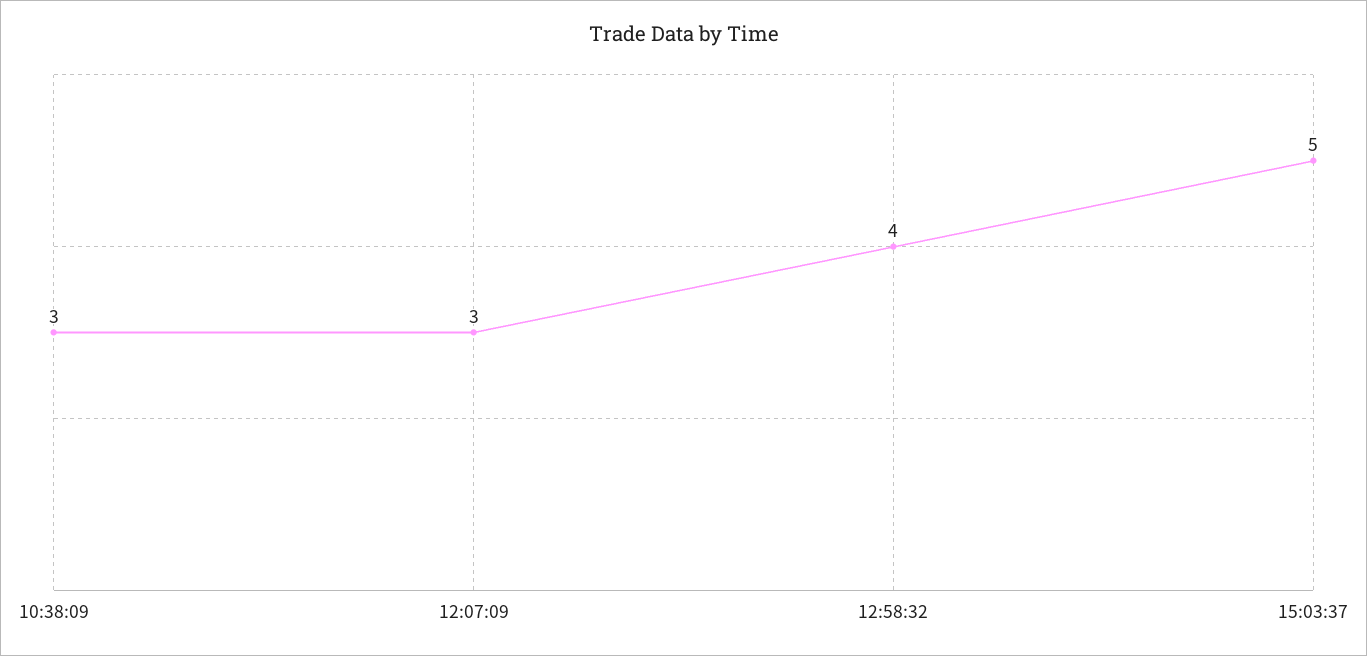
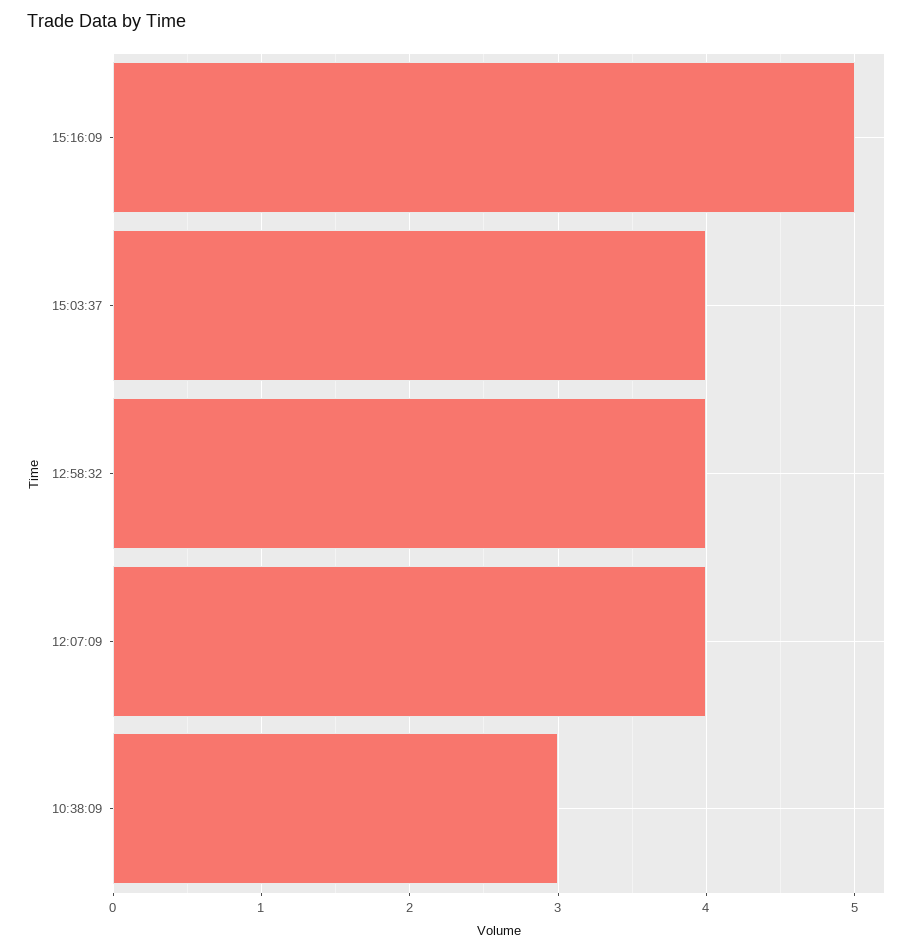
12:07:09: 3 -> 4
15:03:37: 5 -> 4
15:16:09: none -> 5

